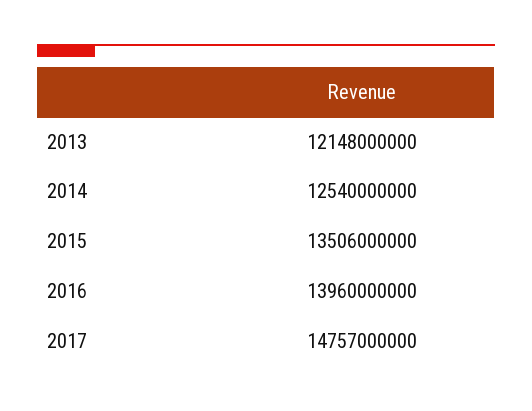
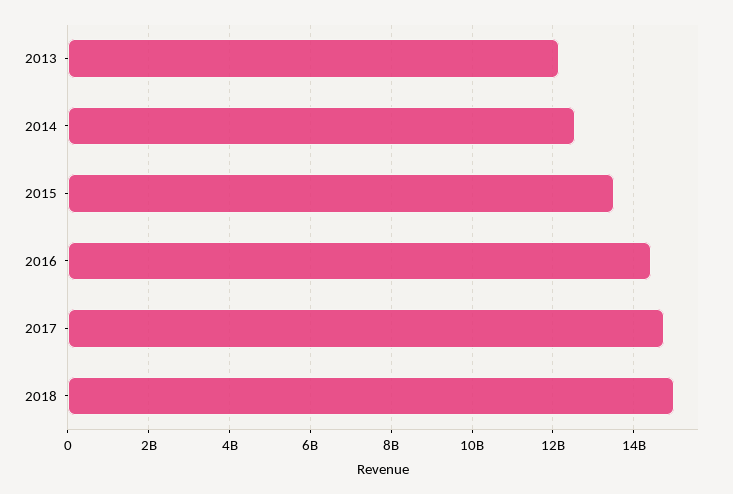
2016: 13960000000 -> 14400000000
2018: none -> 15000000000

